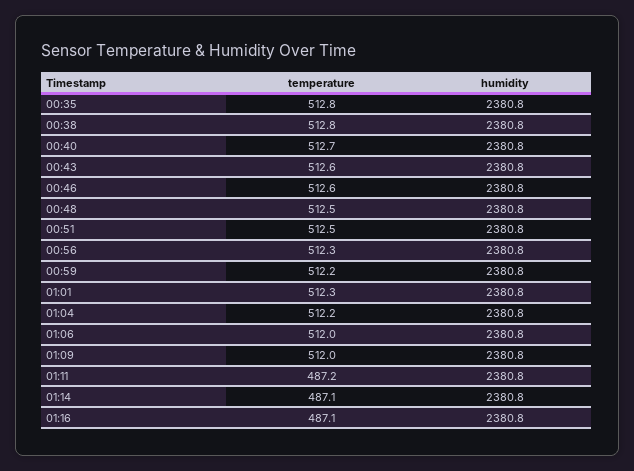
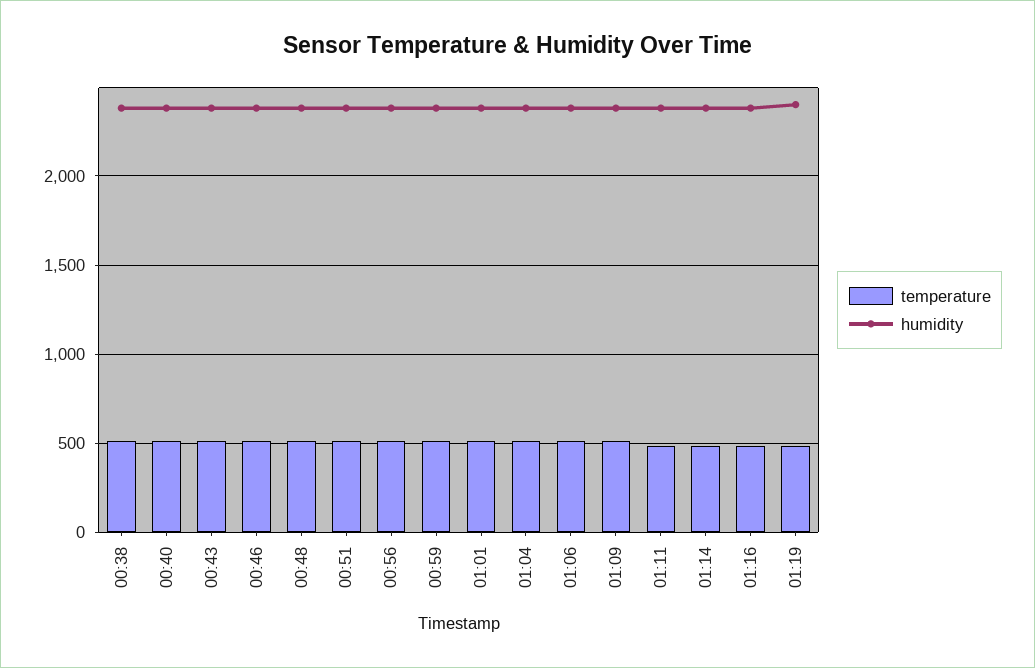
temperature, 00:35: 512.8 -> none
humidity, 00:35: 2380.8 -> none
temperature, 01:19: none -> 500
humidity, 01:19: none -> 2400

